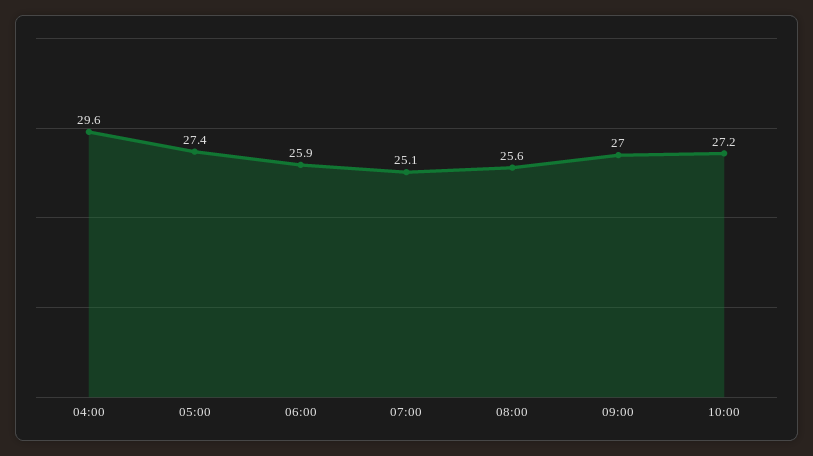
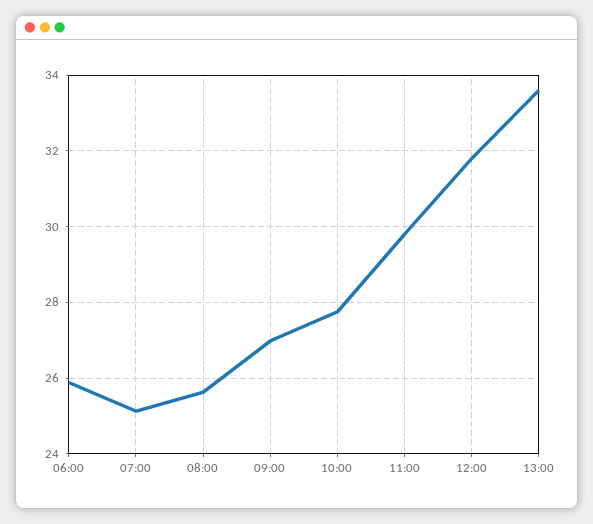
04:00: 29.6 -> none
05:00: 27.4 -> none
10:00: 27.2 -> 27.8
11:00: none -> 29.8
12:00: none -> 31.8
13:00: none -> 33.6

